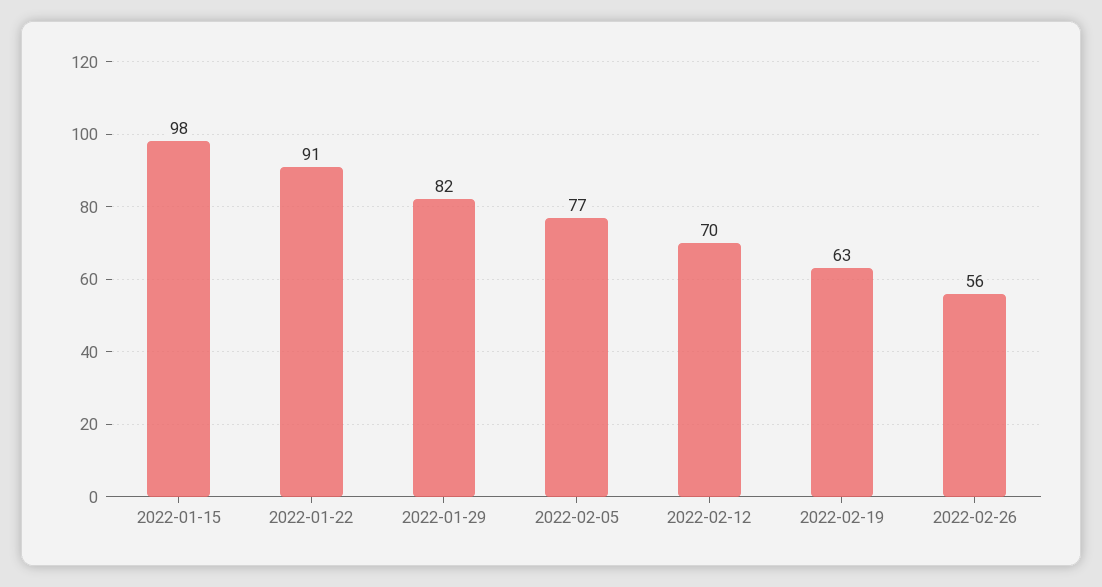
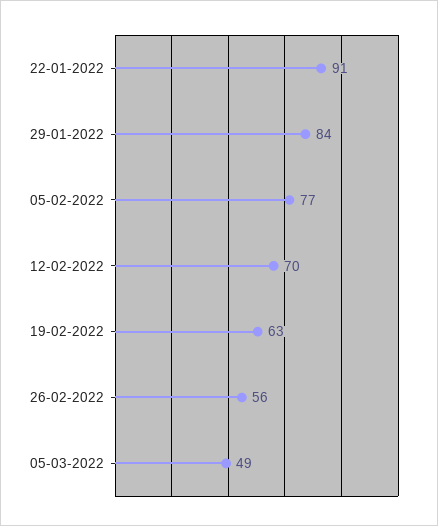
2022-01-15: 98 -> none
2022-01-29: 82 -> 84
05-03-2022: none -> 49

